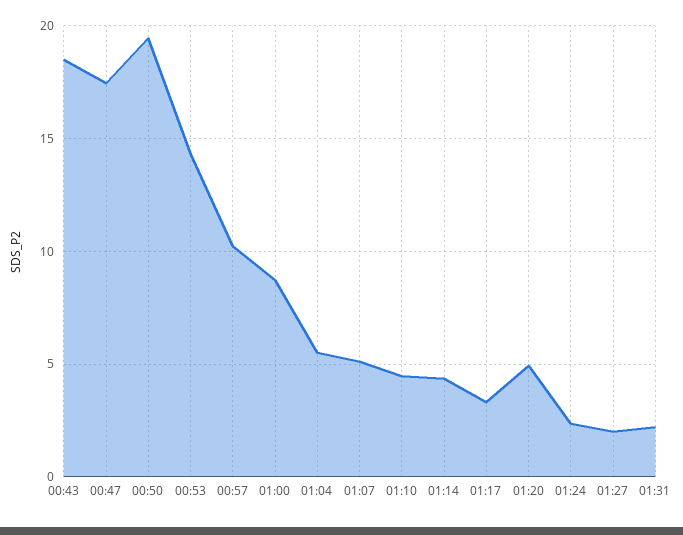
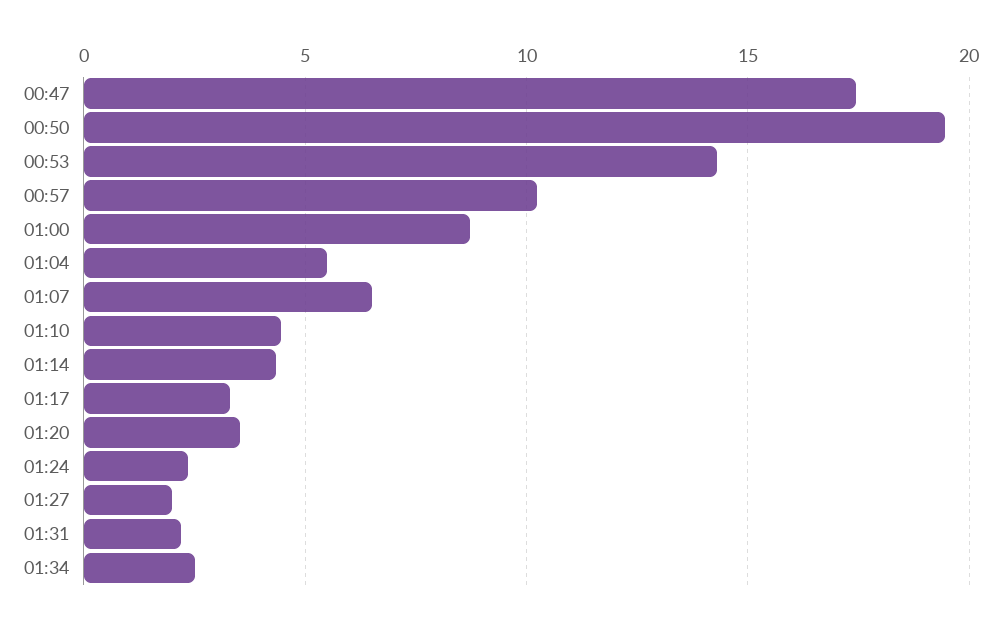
00:43: 18.5 -> none
01:07: 5 -> 6.5
01:20: 5 -> 3.5
01:34: none -> 2.5

